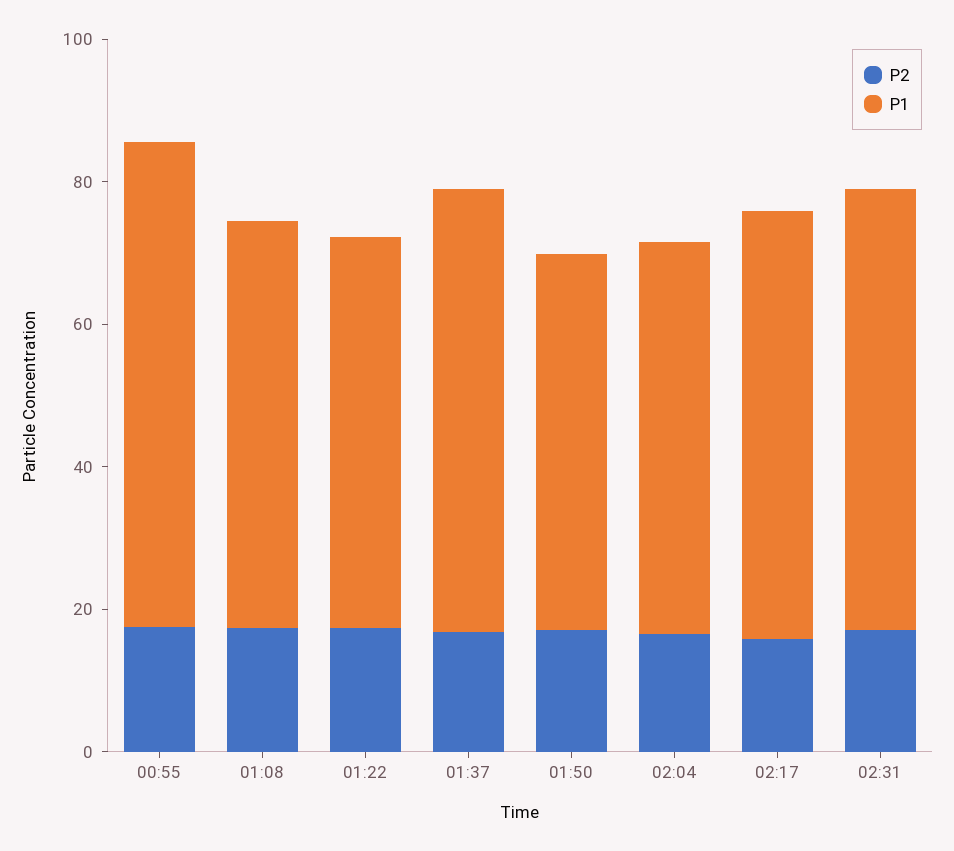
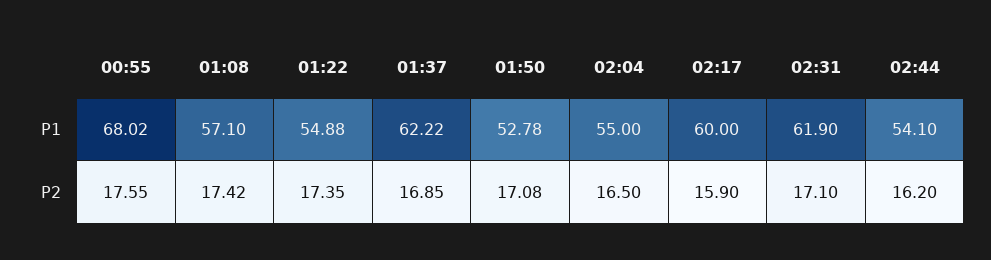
P1, 02:44: none -> 54.1
P2, 02:44: none -> 16.2

